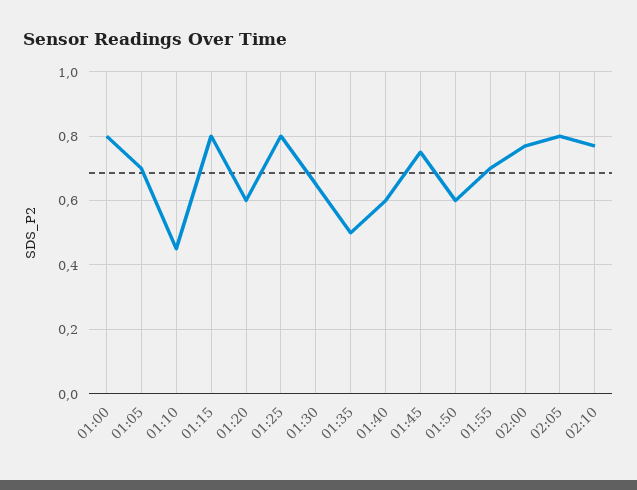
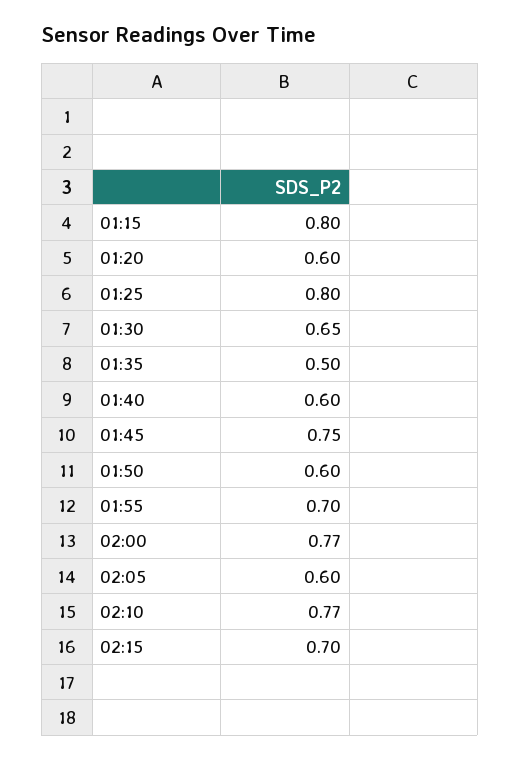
01:00: 0.8 -> none
01:05: 0.7 -> none
01:10: 0.45 -> none
02:05: 0.8 -> 0.6
02:15: none -> 0.7

